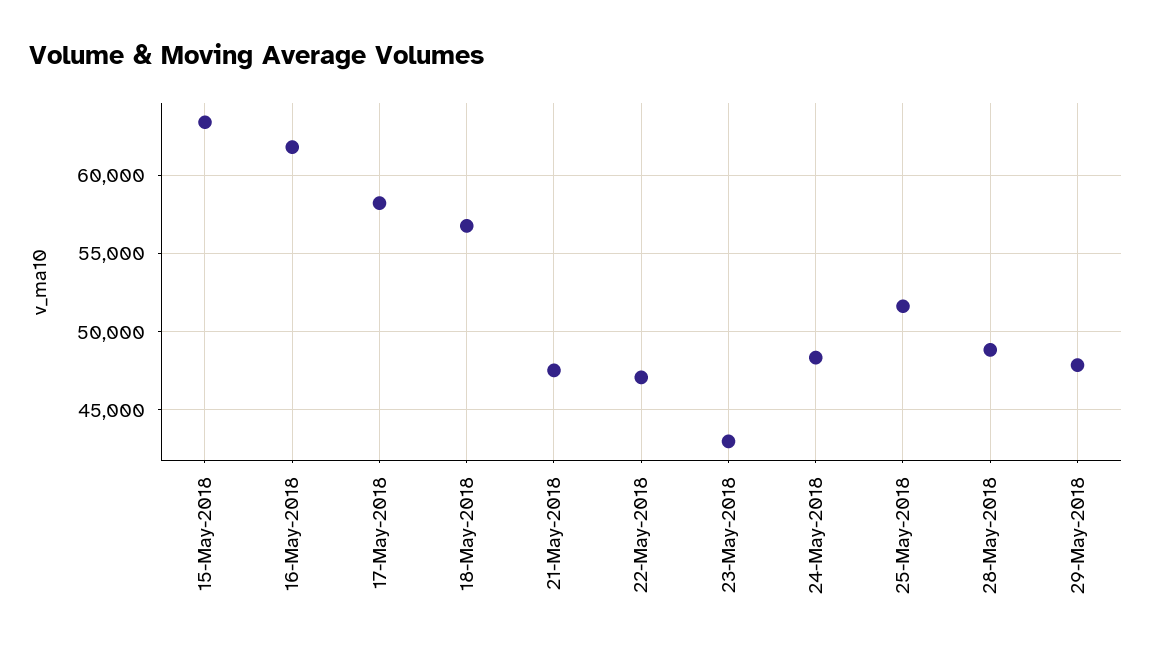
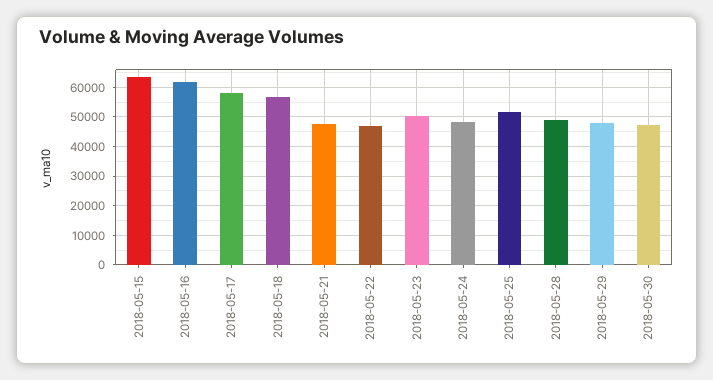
23-May-2018: 43000 -> 50000
2018-05-30: none -> 47500

